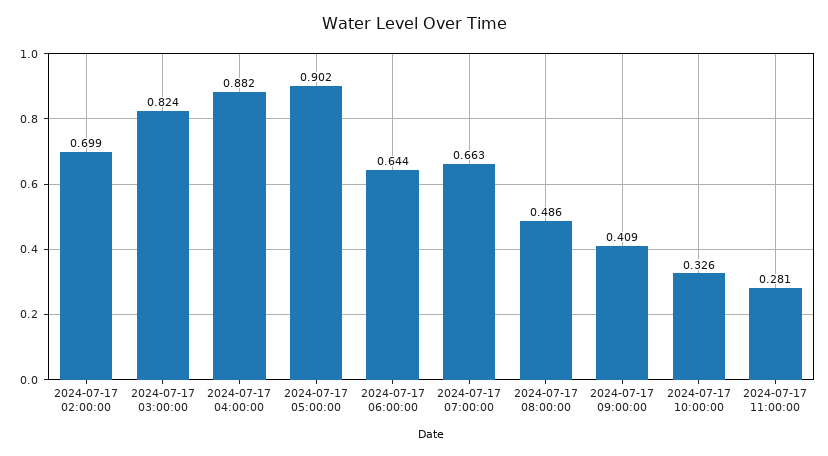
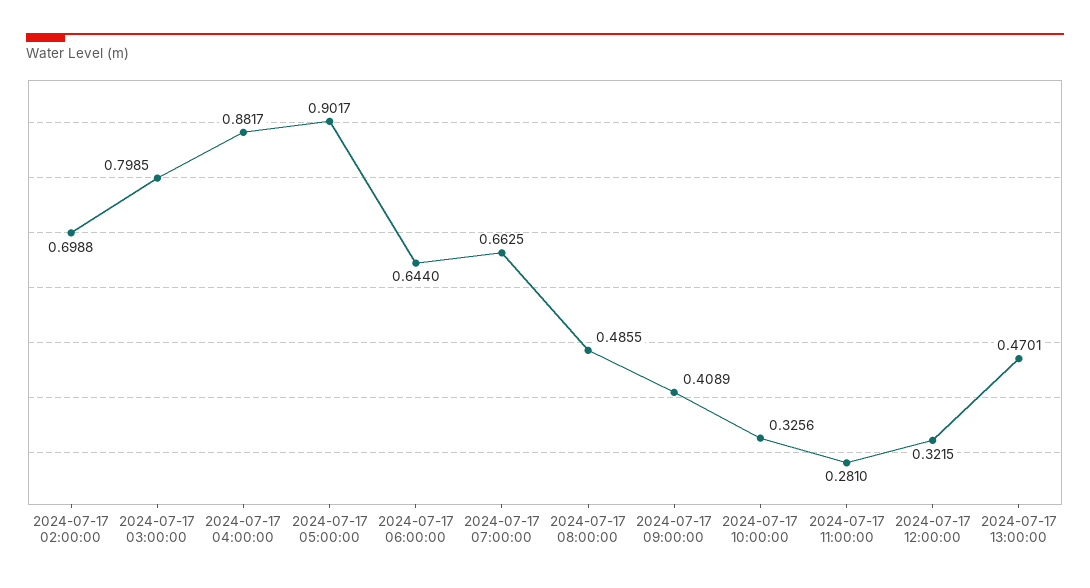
2024-07-17 03:00:00: 0.824 -> 0.7985
2024-07-17 12:00:00: none -> 0.3215
2024-07-17 13:00:00: none -> 0.4701

